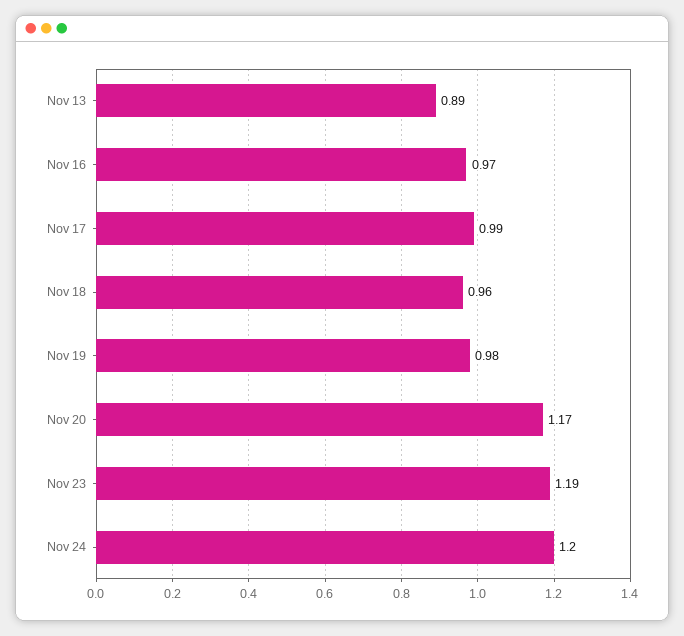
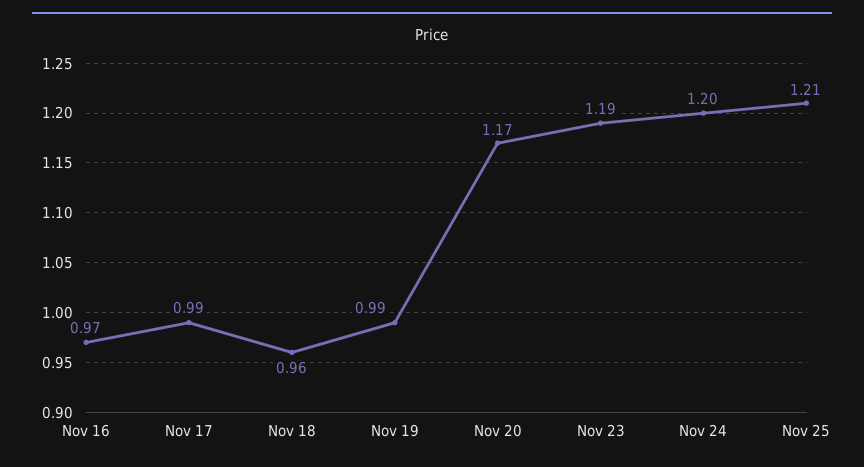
Nov 13: 0.89 -> none
Nov 19: 0.98 -> 0.99
Nov 25: none -> 1.21

